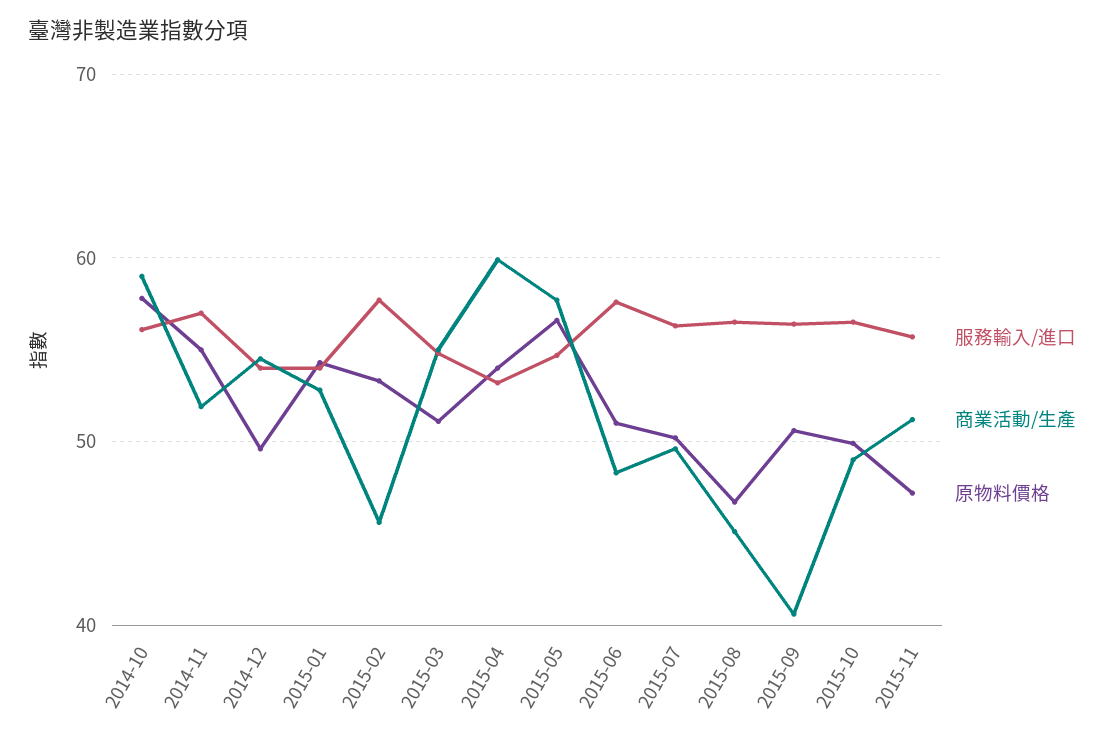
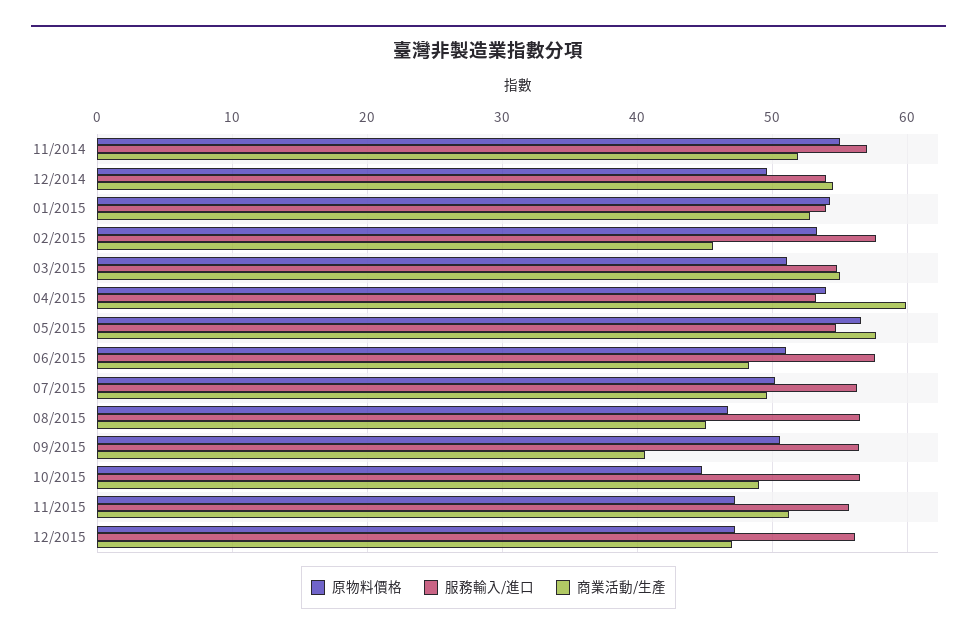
服務輸入/進口, 2014-10: 56 -> none
商業活動/生產, 2014-10: 59 -> none
原物料價格, 2014-10: 58 -> none
原物料價格, 2015-10: 50 -> 45
原物料價格, 12/2015: none -> 47
服務輸入/進口, 12/2015: none -> 56
商業活動/生產, 12/2015: none -> 47

